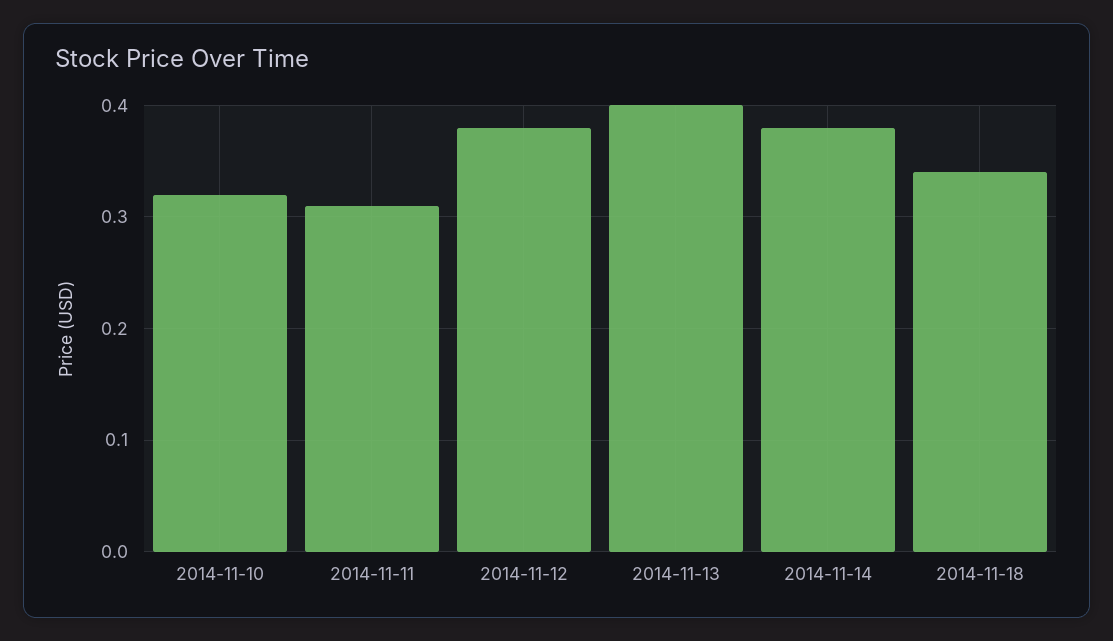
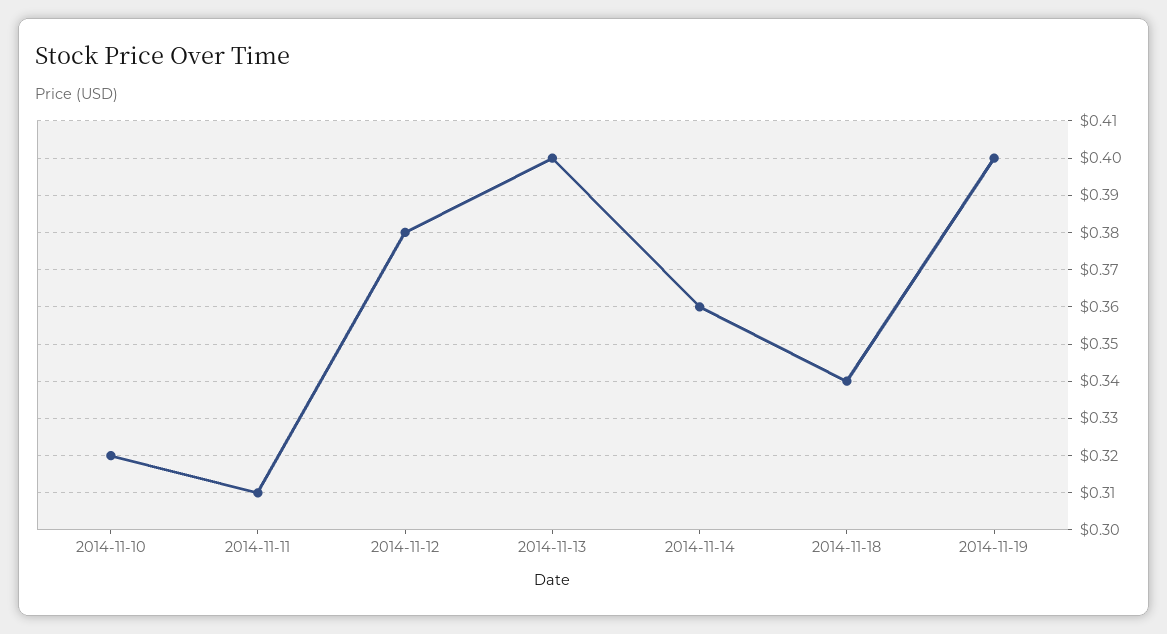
2014-11-14: 0.38 -> 0.36
2014-11-19: none -> 0.4

